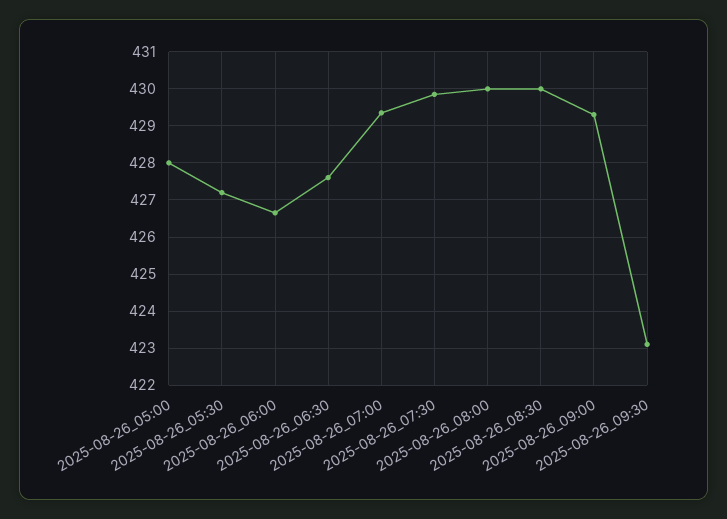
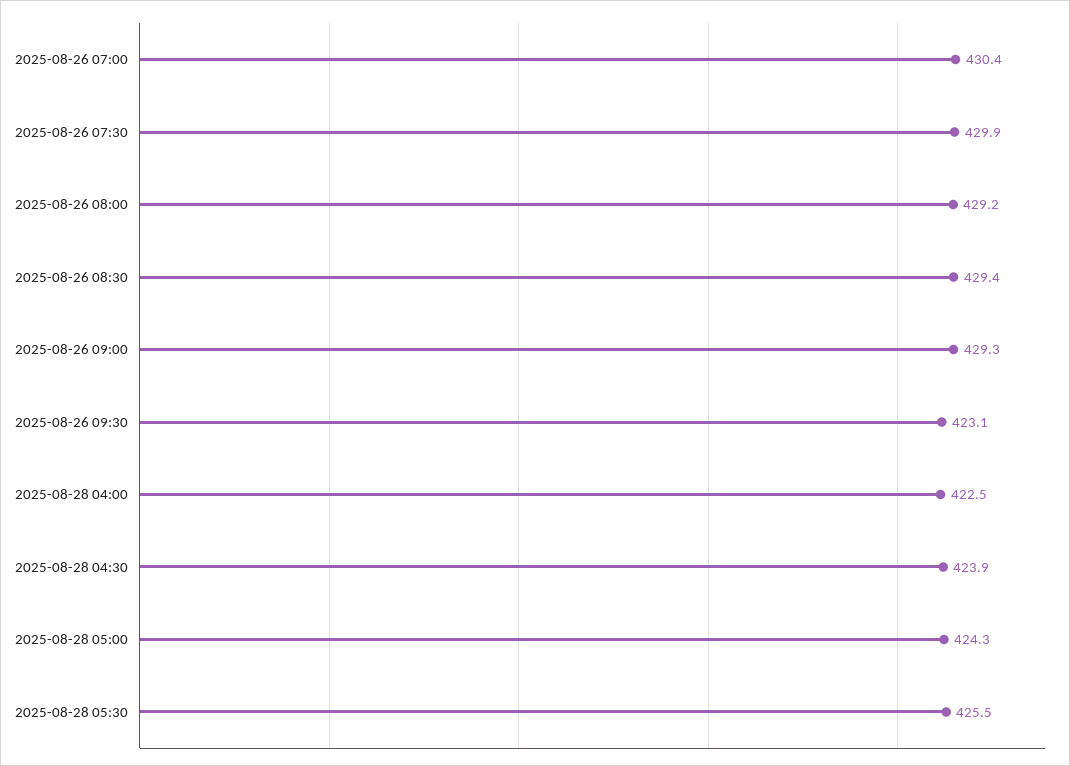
2025-08-26_05:00: 428 -> none
2025-08-26_05:30: 427.2 -> none
2025-08-26_06:00: 426.6 -> none
2025-08-26_06:30: 427.6 -> none
2025-08-26_07:00: 429.4 -> 430.4
2025-08-26_08:00: 430 -> 429.2
2025-08-26_08:30: 430 -> 429.4
2025-08-28 04:00: none -> 422.5
2025-08-28 04:30: none -> 423.9
2025-08-28 05:00: none -> 424.3
2025-08-28 05:30: none -> 425.5

